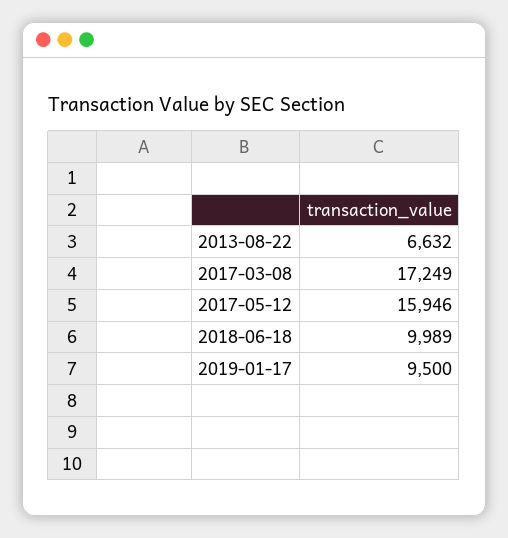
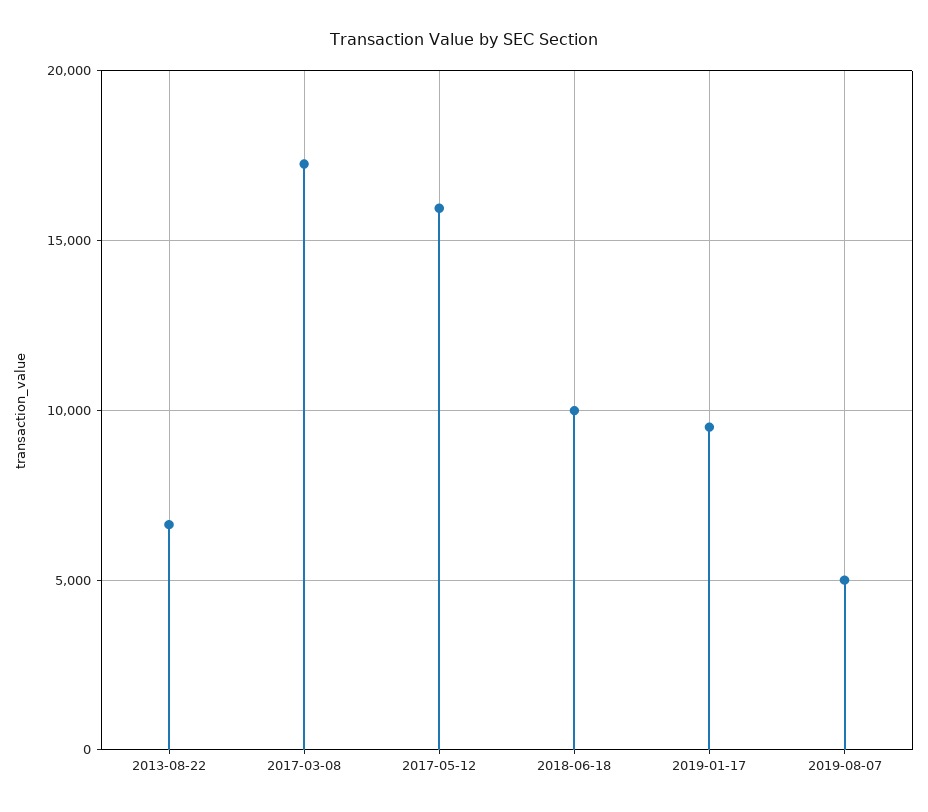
2019-08-07: none -> 5000

